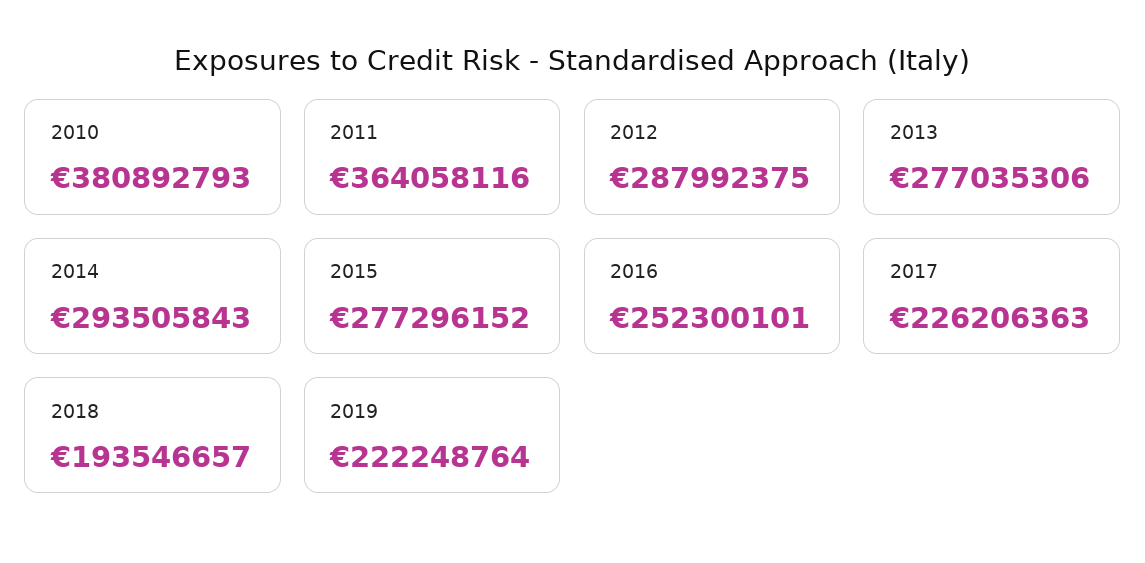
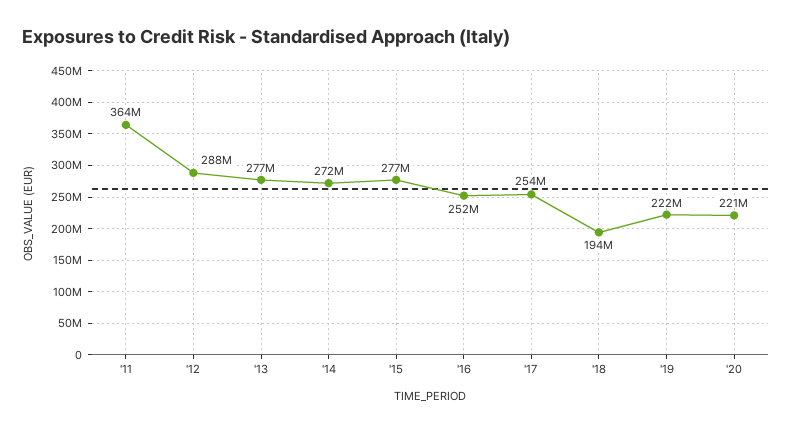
2010: 380892793 -> none
2014: 293505843 -> 272000000
2017: 226206363 -> 254000000
'20: none -> 221000000

